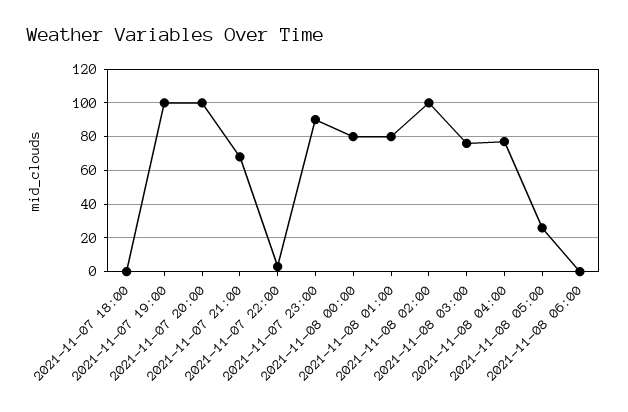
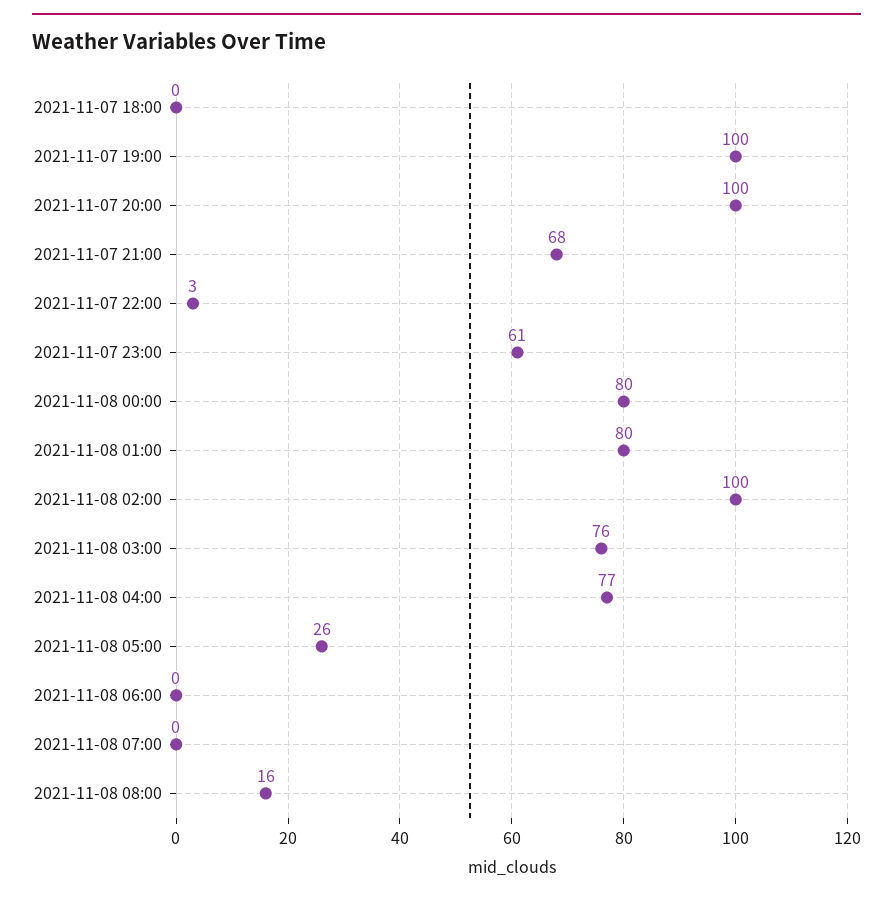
2021-11-07 23:00: 90 -> 61
2021-11-08 07:00: none -> 0
2021-11-08 08:00: none -> 16

